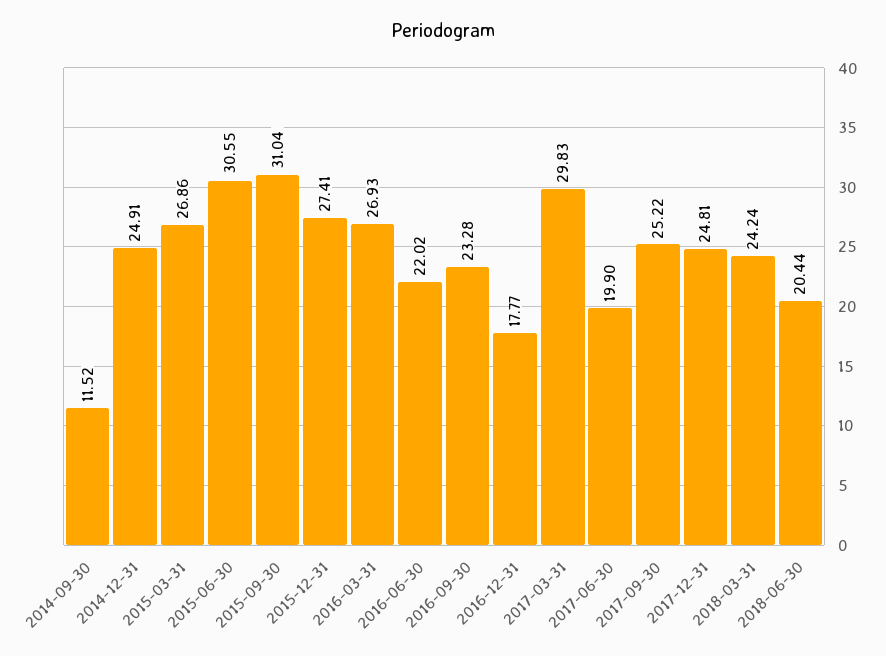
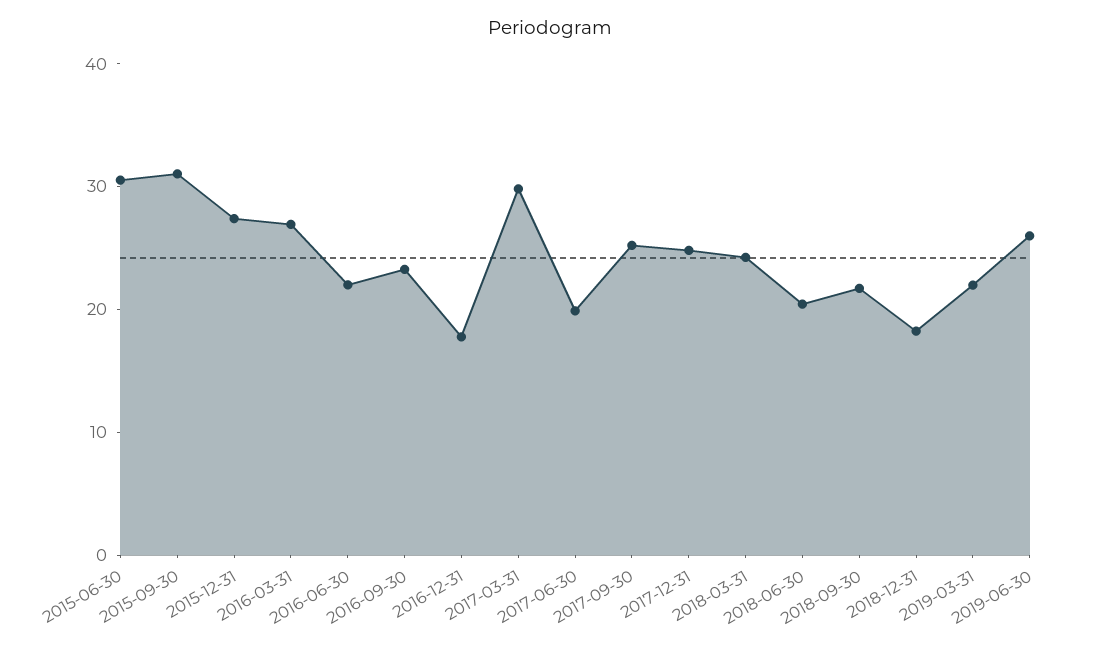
2014-09-30: 11.52 -> none
2014-12-31: 24.91 -> none
2015-03-31: 26.86 -> none
2018-09-30: none -> 22
2018-12-31: none -> 18
2019-03-31: none -> 22
2019-06-30: none -> 26

